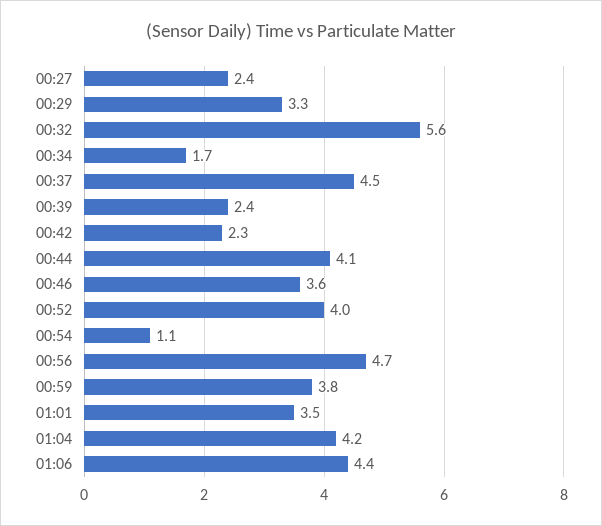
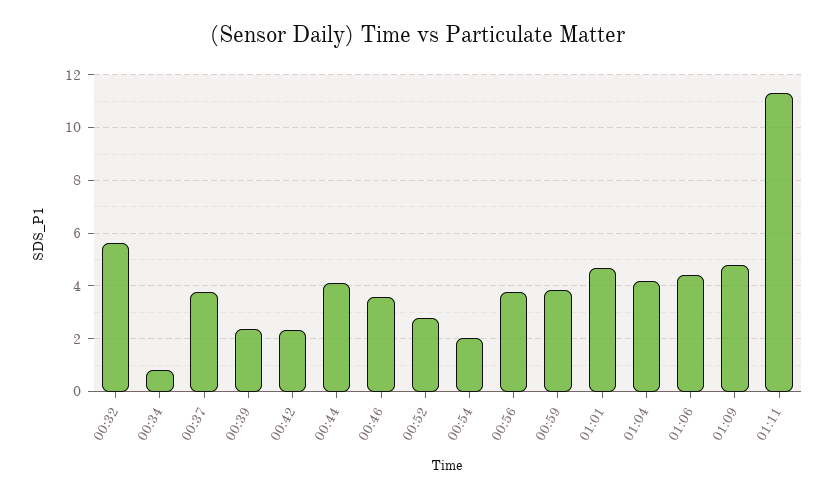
00:27: 2.4 -> none
00:29: 3.3 -> none
00:34: 1.7 -> 0.75
00:37: 4.5 -> 3.75
00:52: 4 -> 2.75
00:54: 1.1 -> 2
00:56: 4.7 -> 3.75
01:01: 3.5 -> 4.75
01:09: none -> 4.75
01:11: none -> 11.25

